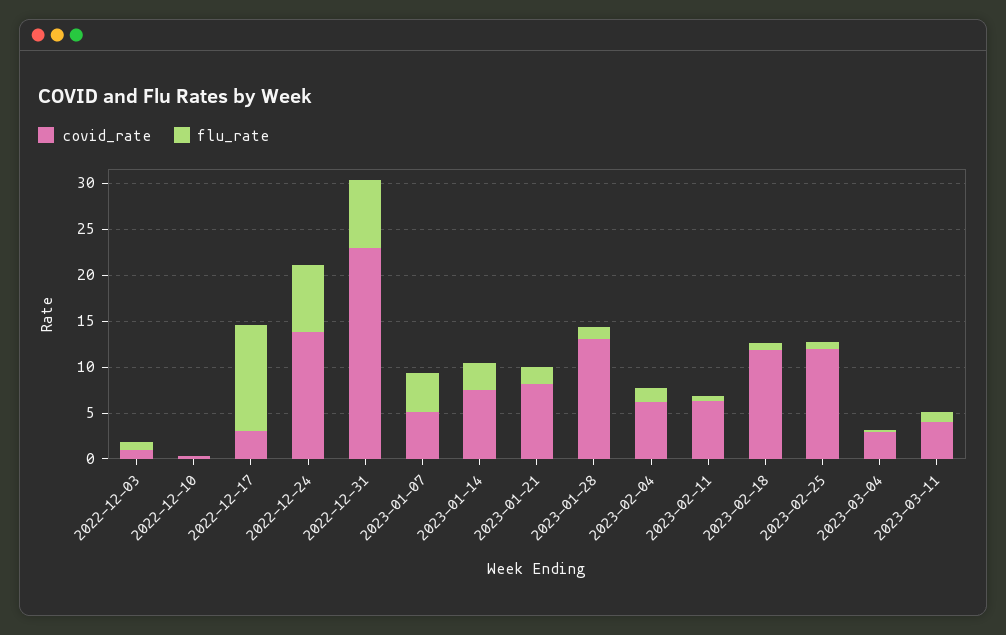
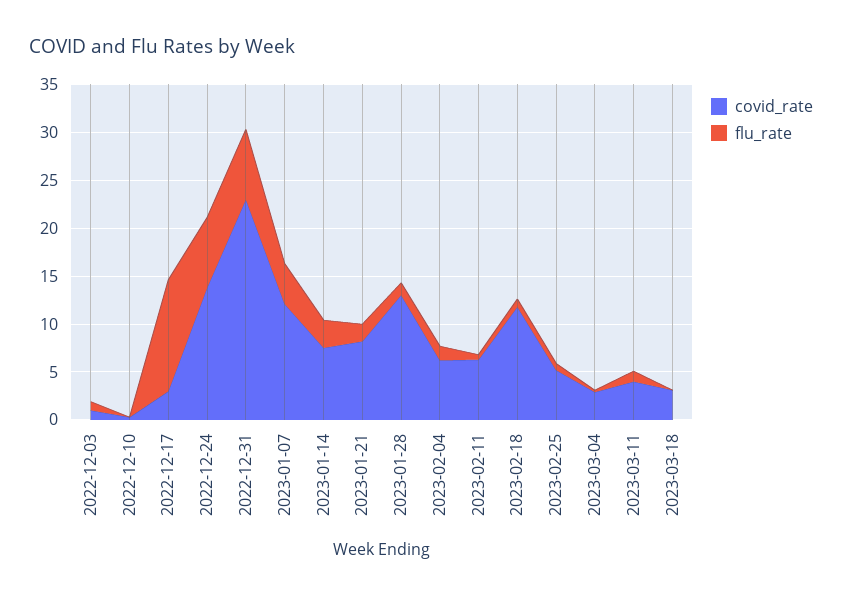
covid_rate, 2023-01-07: 5 -> 12
covid_rate, 2023-02-25: 12 -> 5
covid_rate, 2023-03-18: none -> 3
flu_rate, 2023-03-18: none -> 0

